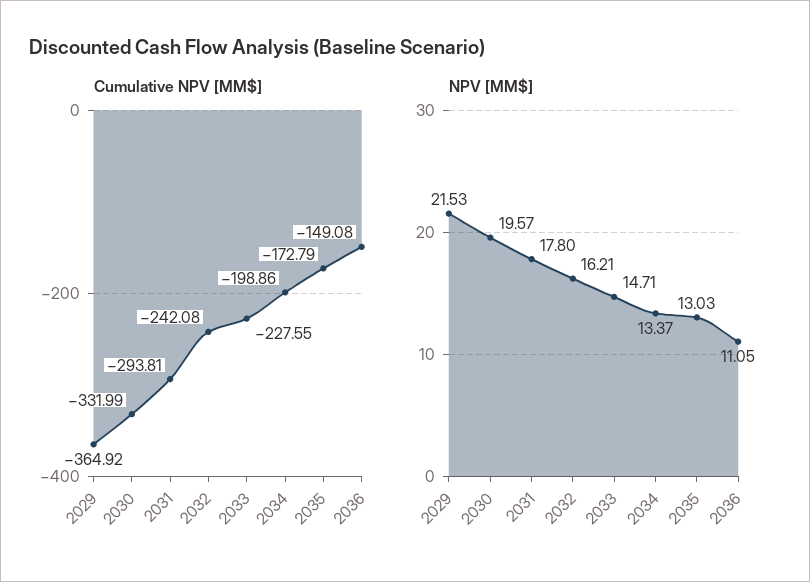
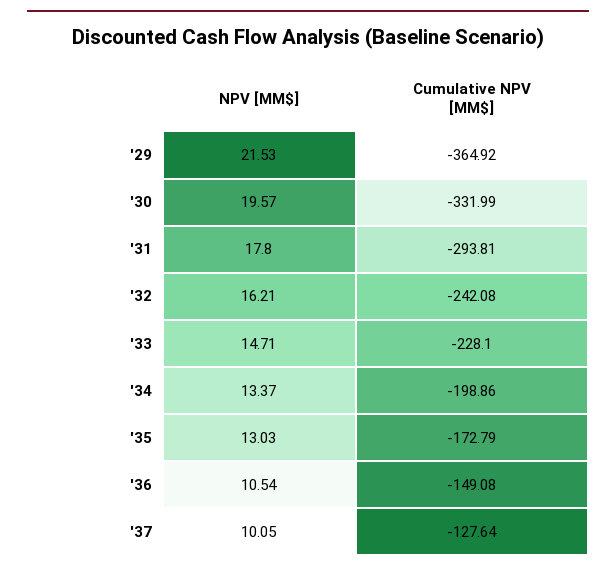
Cumulative NPV [MM$], 2033: -227.55 -> -228.1
NPV [MM$], 2036: 11.05 -> 10.54
NPV [MM$], '37: none -> 10.05
Cumulative NPV [MM$], '37: none -> -127.64

